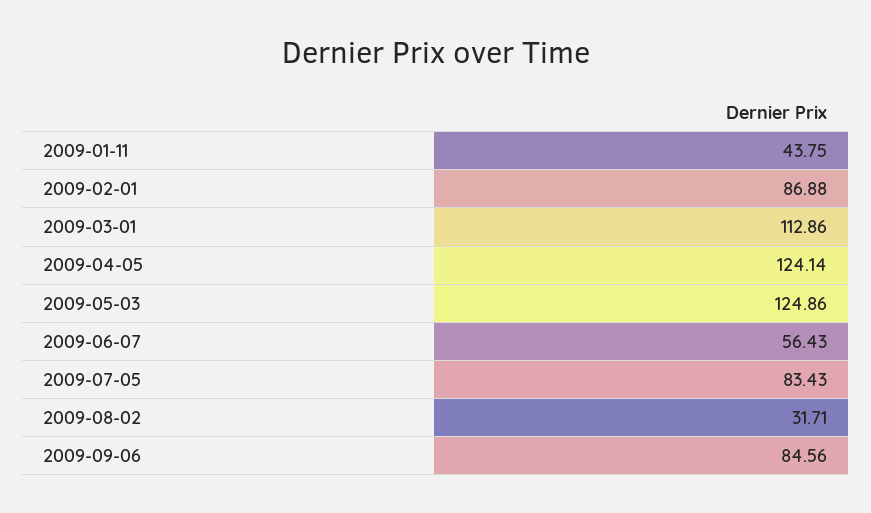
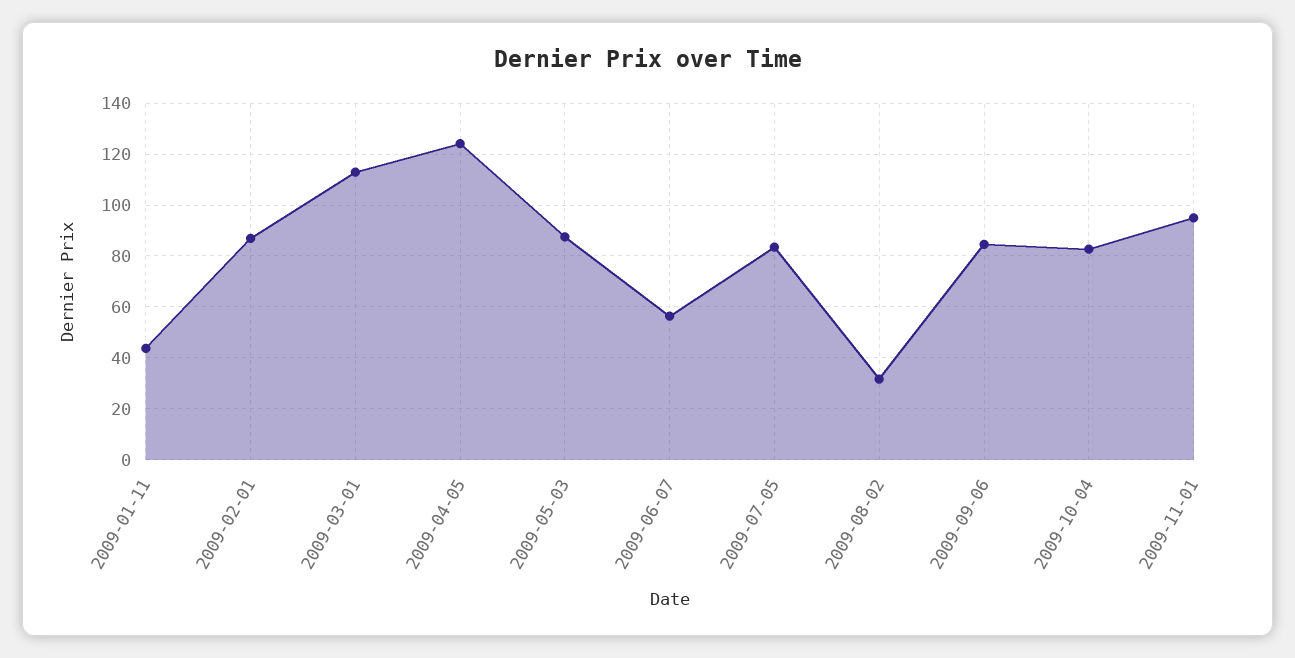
2009-05-03: 124.86 -> 87.5
2009-10-04: none -> 82.5
2009-11-01: none -> 95

